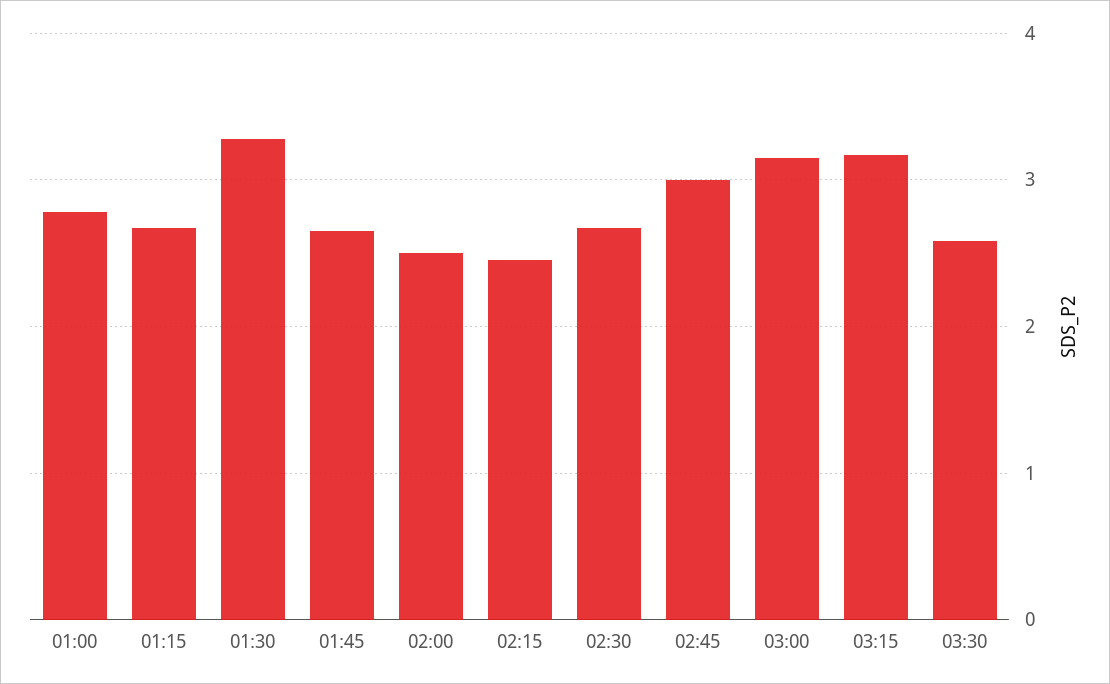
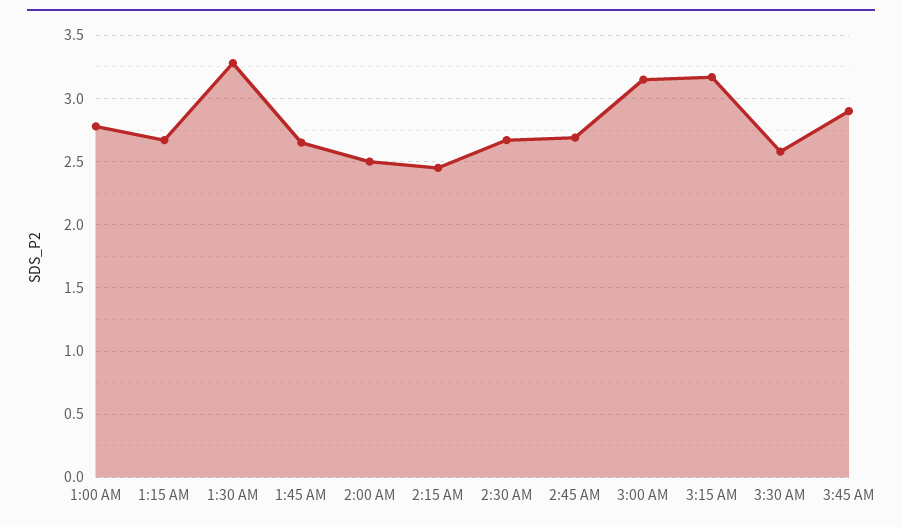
02:45: 3 -> 2.7
3:45 AM: none -> 2.9

